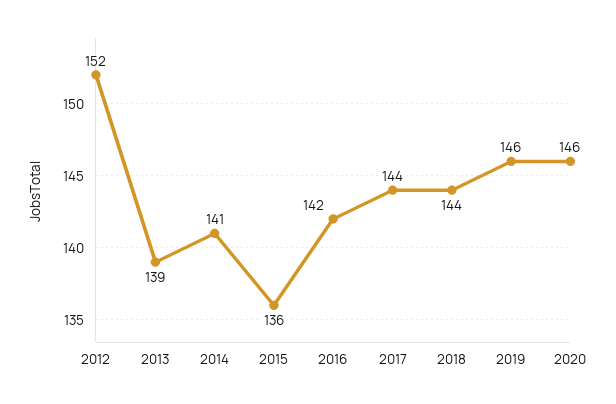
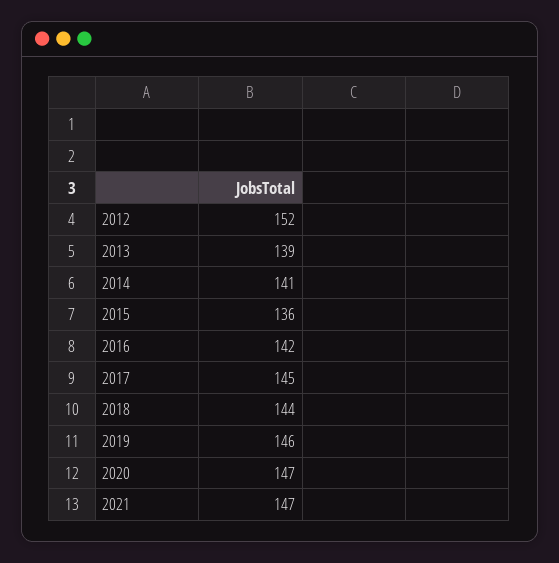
2017: 144 -> 145
2020: 146 -> 147
2021: none -> 147

